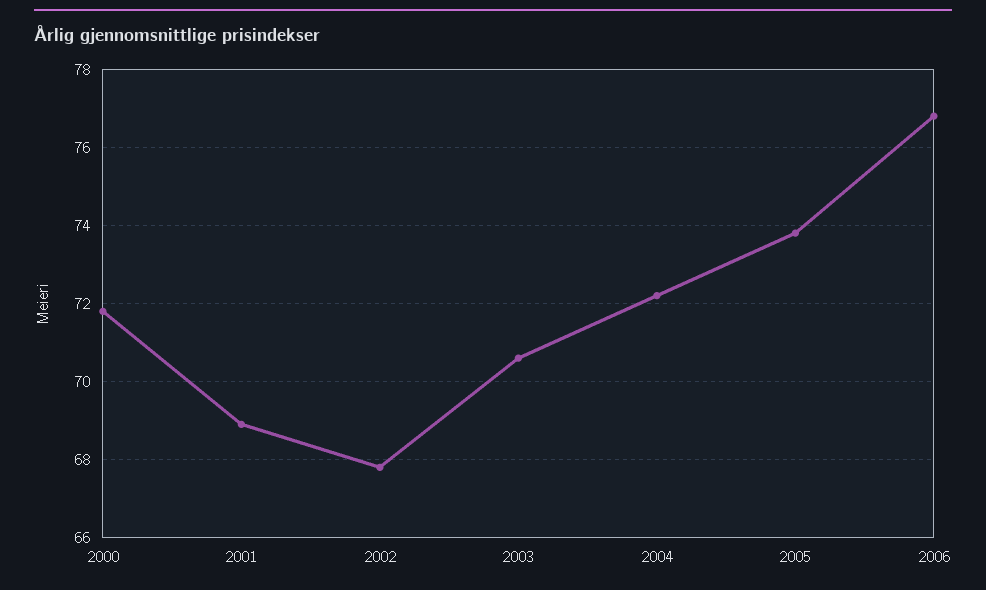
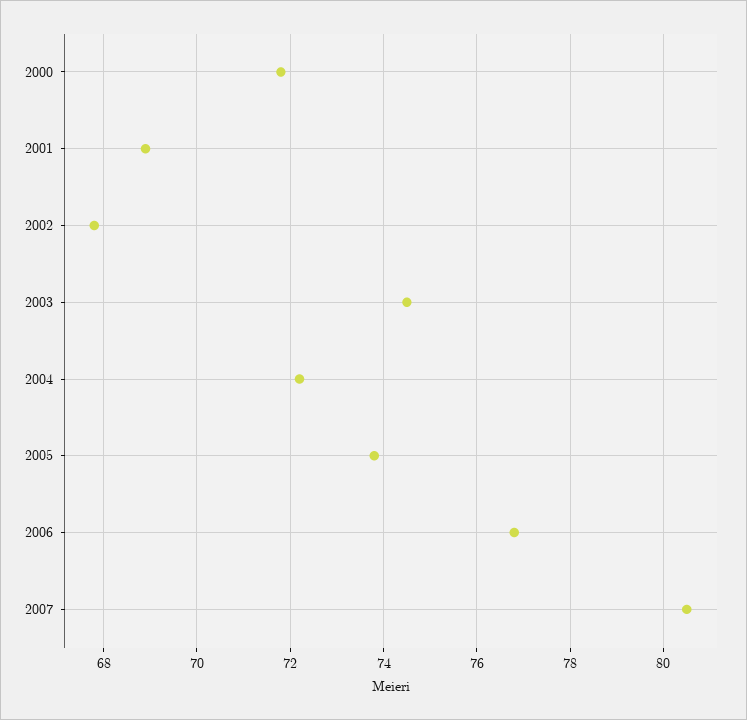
2003: 70.5 -> 74.5
2007: none -> 80.5

